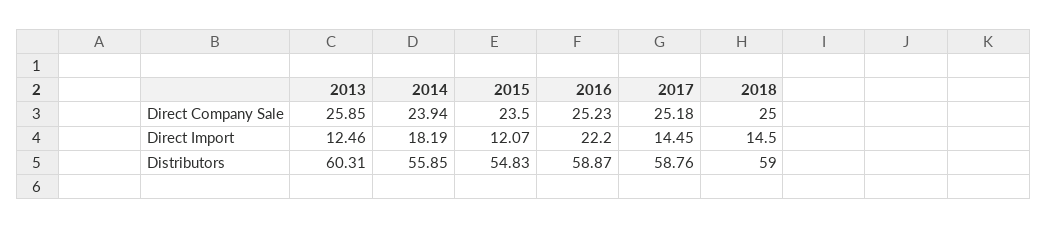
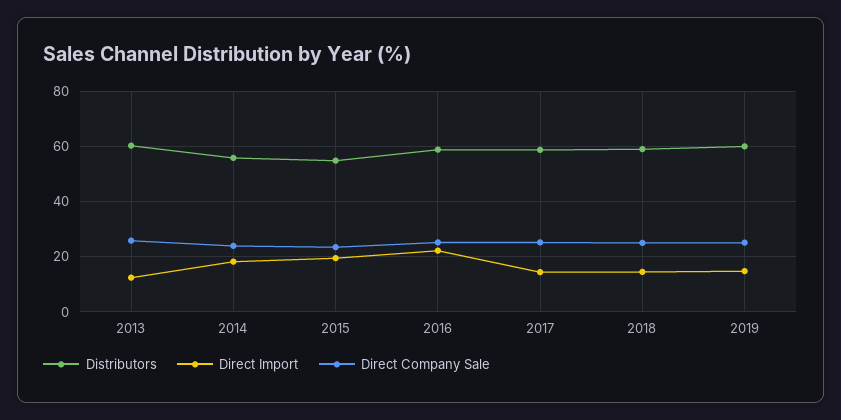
Direct Import, 2015: 12.07 -> 20
Distributors, 2019: none -> 60
Direct Import, 2019: none -> 15
Direct Company Sale, 2019: none -> 25

